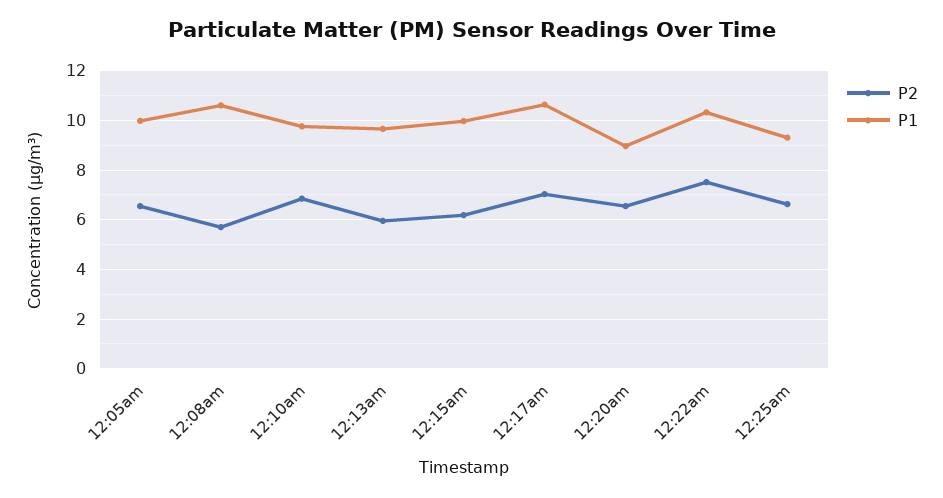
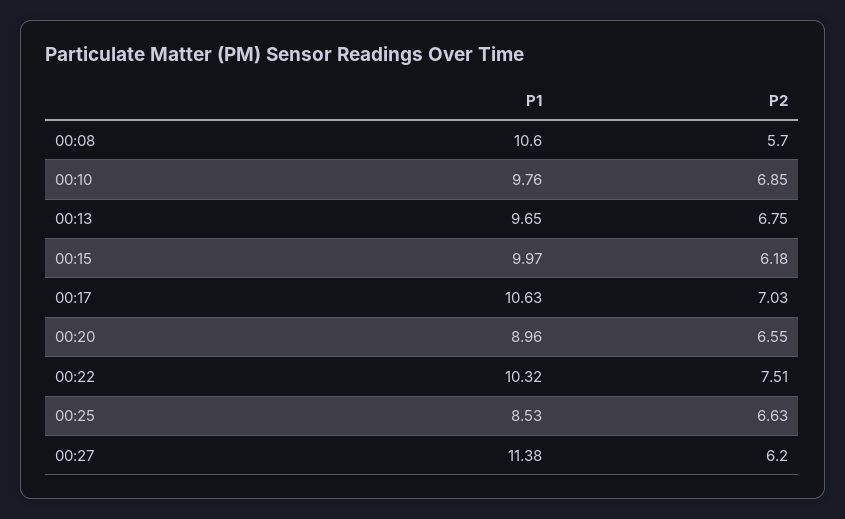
P2, 12:05am: 6.5 -> none
P1, 12:05am: 10 -> none
P2, 12:13am: 6 -> 6.75
P1, 12:25am: 9.25 -> 8.53
P1, 00:27: none -> 11.38
P2, 00:27: none -> 6.2

